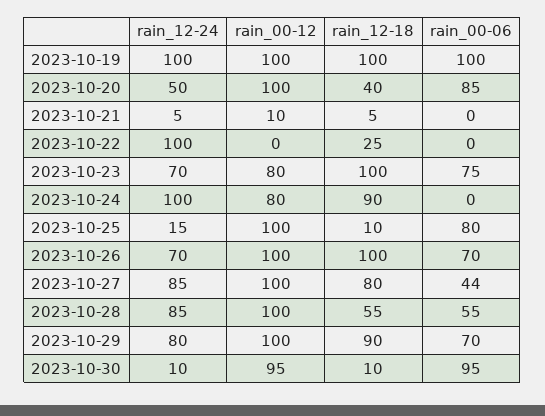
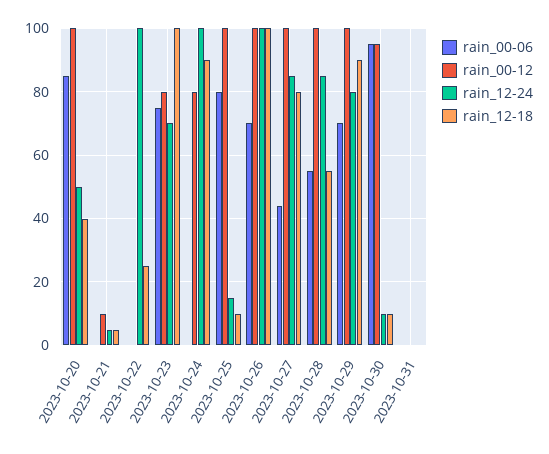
rain_12-24, 2023-10-19: 100 -> none
rain_00-12, 2023-10-19: 100 -> none
rain_12-18, 2023-10-19: 100 -> none
rain_00-06, 2023-10-19: 100 -> none
rain_12-24, 2023-10-26: 70 -> 100
rain_00-06, 2023-10-31: none -> 0
rain_00-12, 2023-10-31: none -> 0
rain_12-24, 2023-10-31: none -> 0
rain_12-18, 2023-10-31: none -> 0

